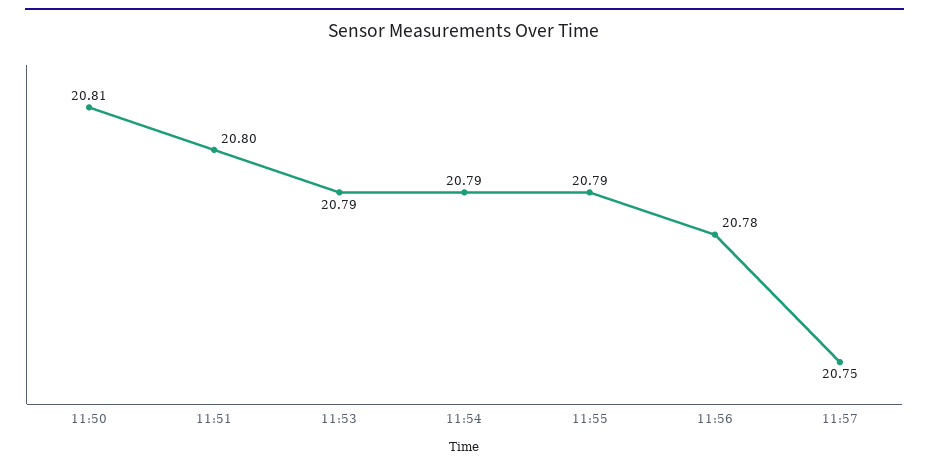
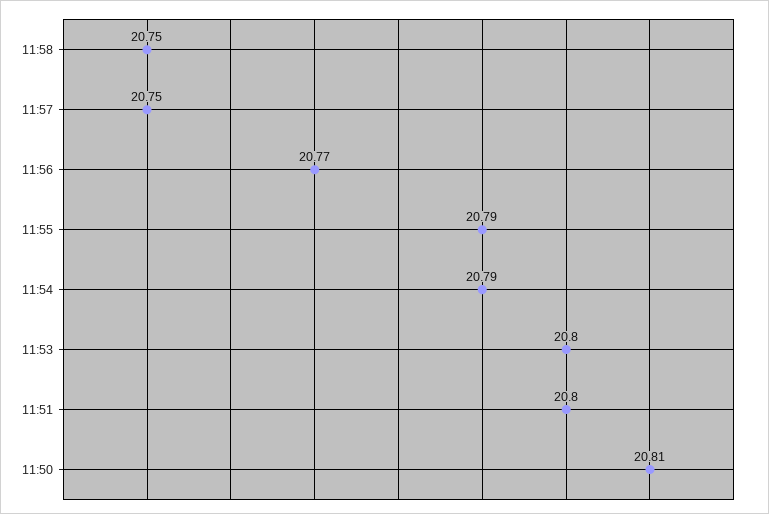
11:53: 20.79 -> 20.8
11:56: 20.78 -> 20.77
11:58: none -> 20.75

